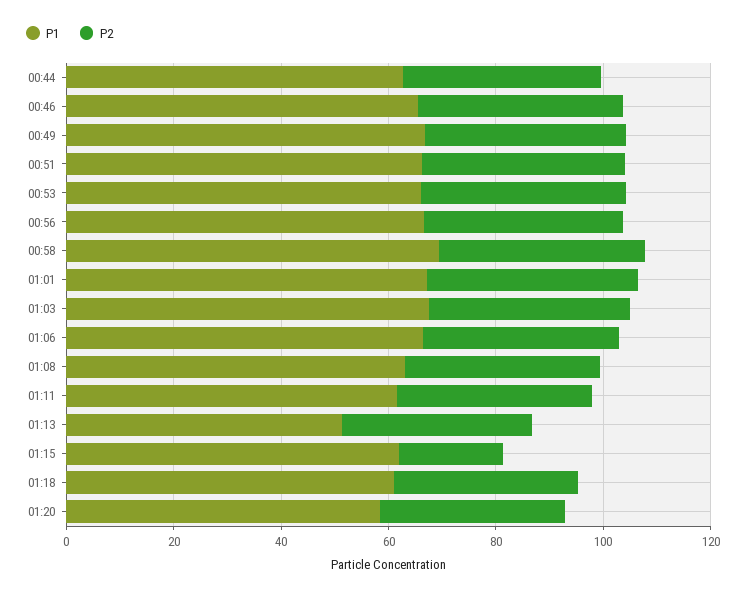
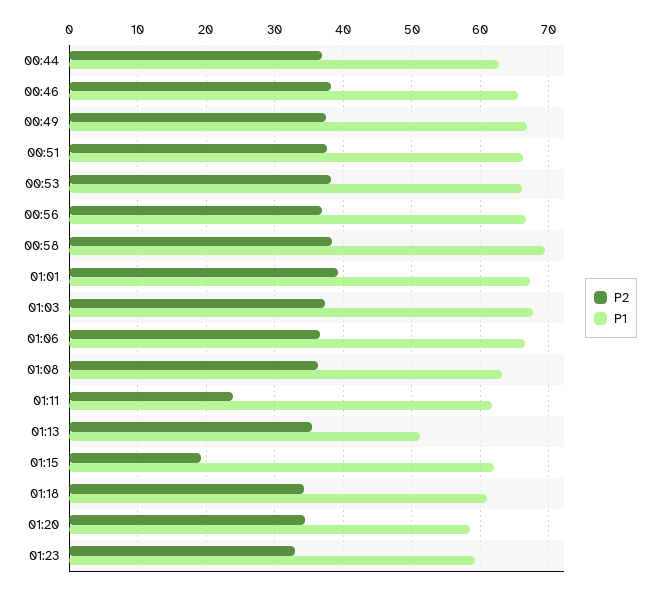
P2, 01:11: 35 -> 24
P2, 01:23: none -> 33
P1, 01:23: none -> 59

